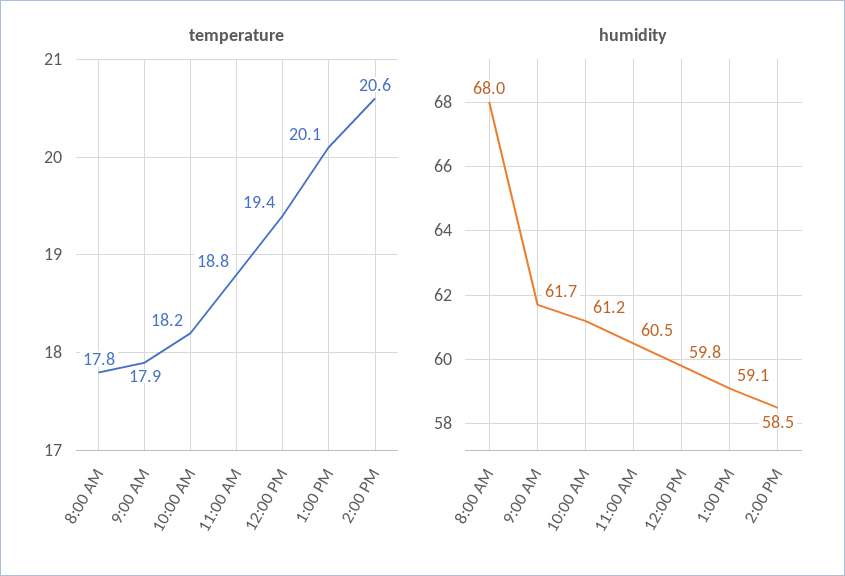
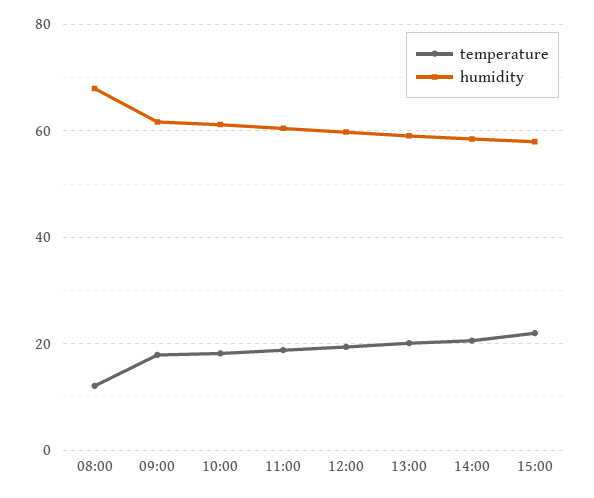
temperature, 8:00 AM: 17.8 -> 12
temperature, 15:00: none -> 22
humidity, 15:00: none -> 58

